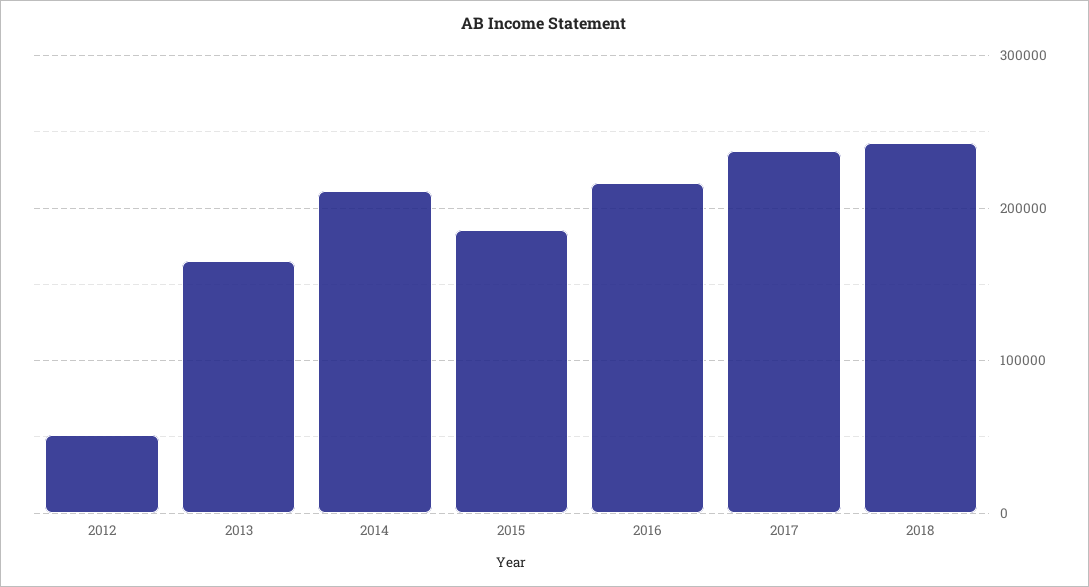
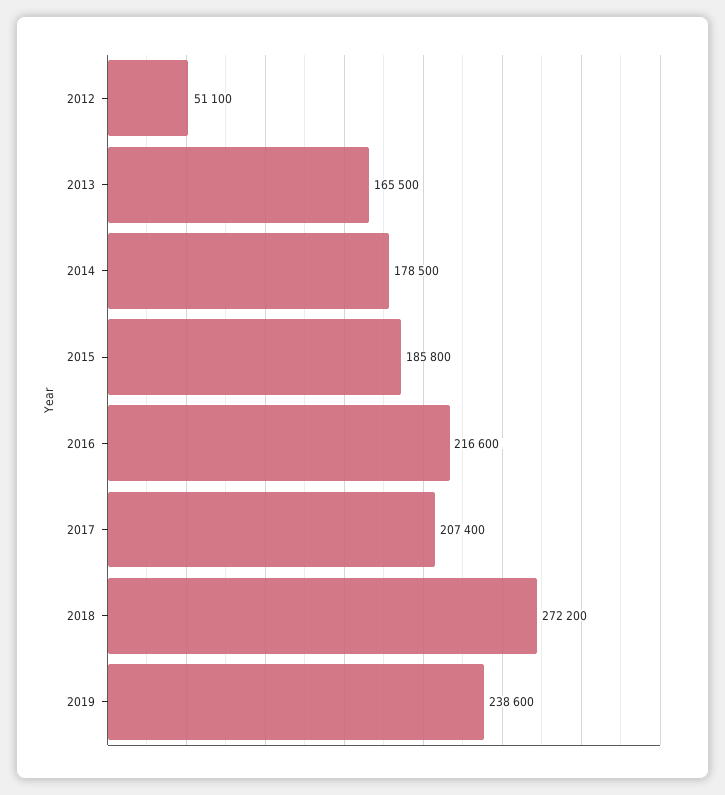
2014: 210000 -> 178500
2017: 240000 -> 207400
2018: 240000 -> 272200
2019: none -> 238600

